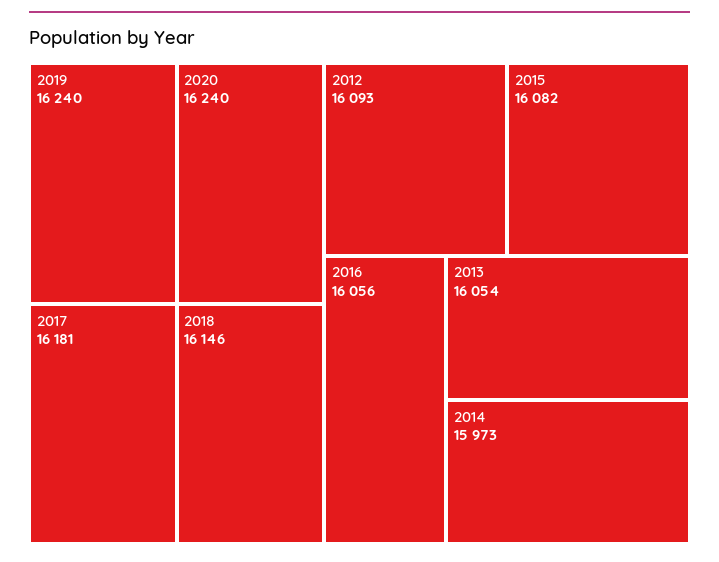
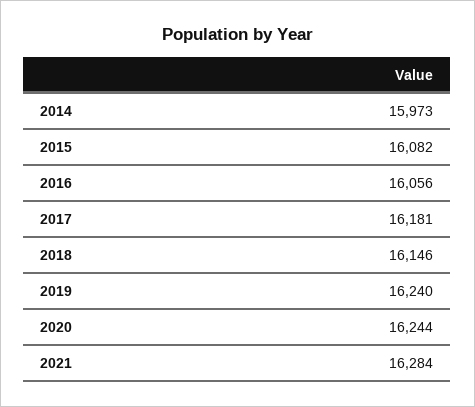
2020: 16240 -> 16244
2012: 16093 -> none
2013: 16054 -> none
2021: none -> 16284

